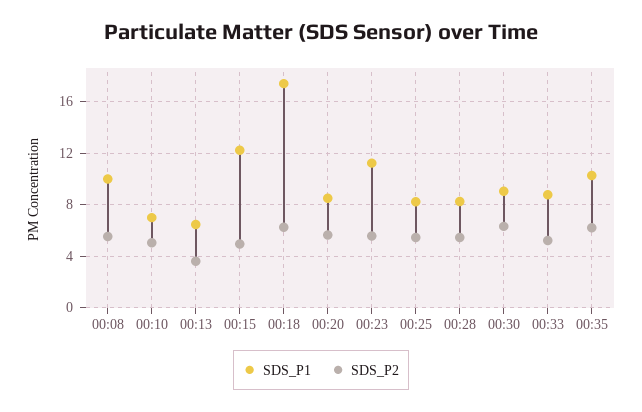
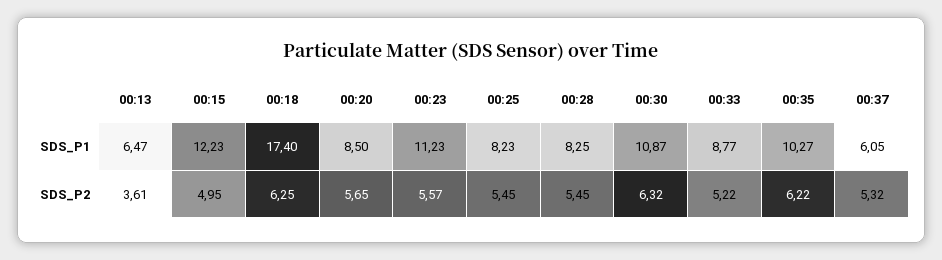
SDS_P1, 00:08: 10 -> none
SDS_P2, 00:08: 5.5 -> none
SDS_P1, 00:10: 7 -> none
SDS_P2, 00:10: 5 -> none
SDS_P1, 00:30: 9 -> 10.87
SDS_P1, 00:37: none -> 6.05
SDS_P2, 00:37: none -> 5.32

